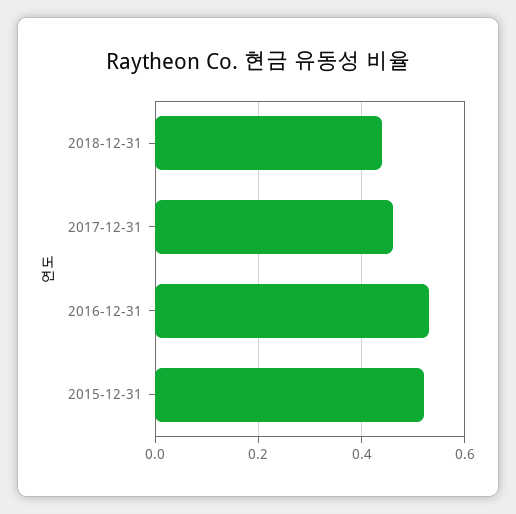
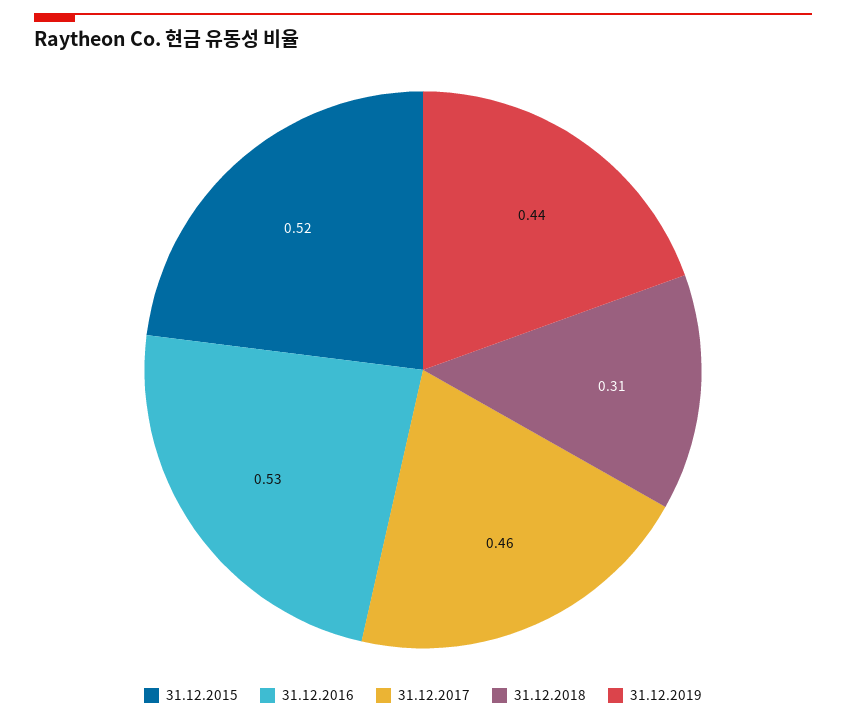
2018-12-31: 0.45 -> 0.31
31.12.2019: none -> 0.44

